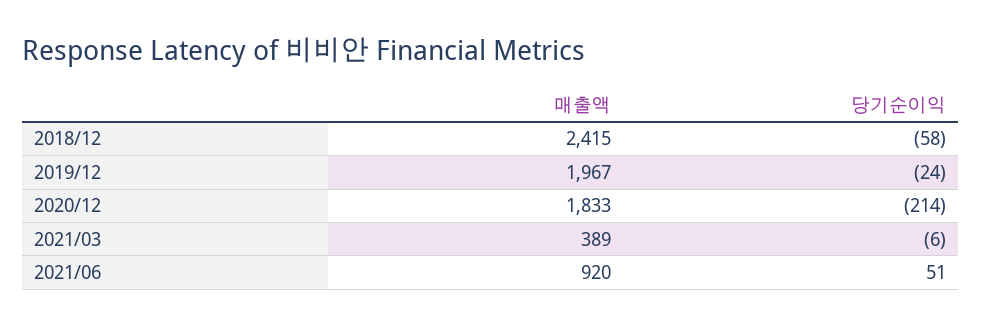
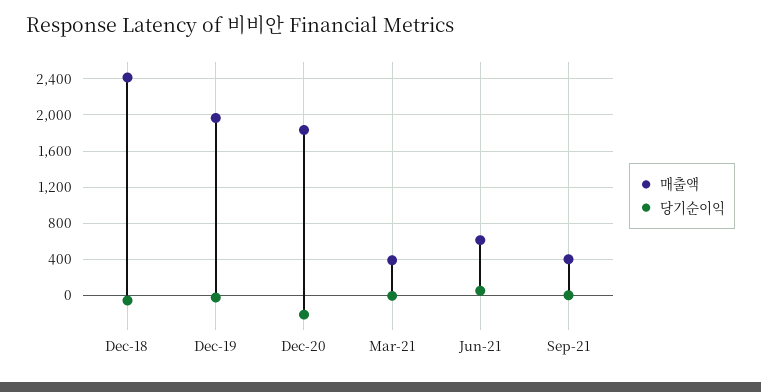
매출액, 2021/06: 920 -> 600
매출액, Sep-21: none -> 400
당기순이익, Sep-21: none -> 0

